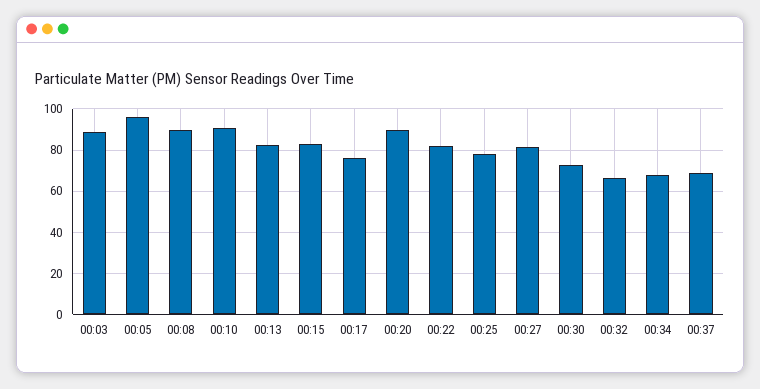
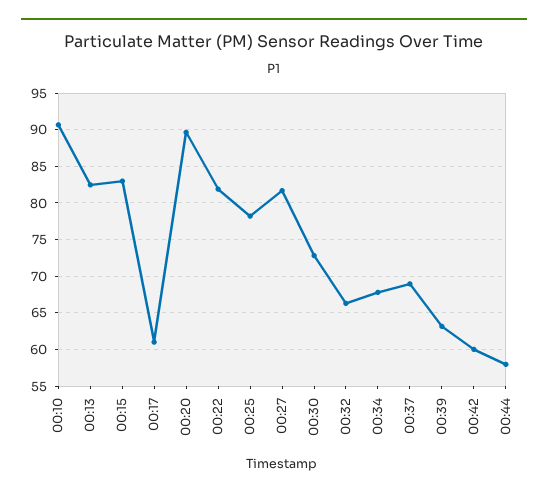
00:03: 90 -> none
00:05: 95 -> none
00:08: 90 -> none
00:17: 75 -> 61
00:39: none -> 63
00:42: none -> 60
00:44: none -> 58

